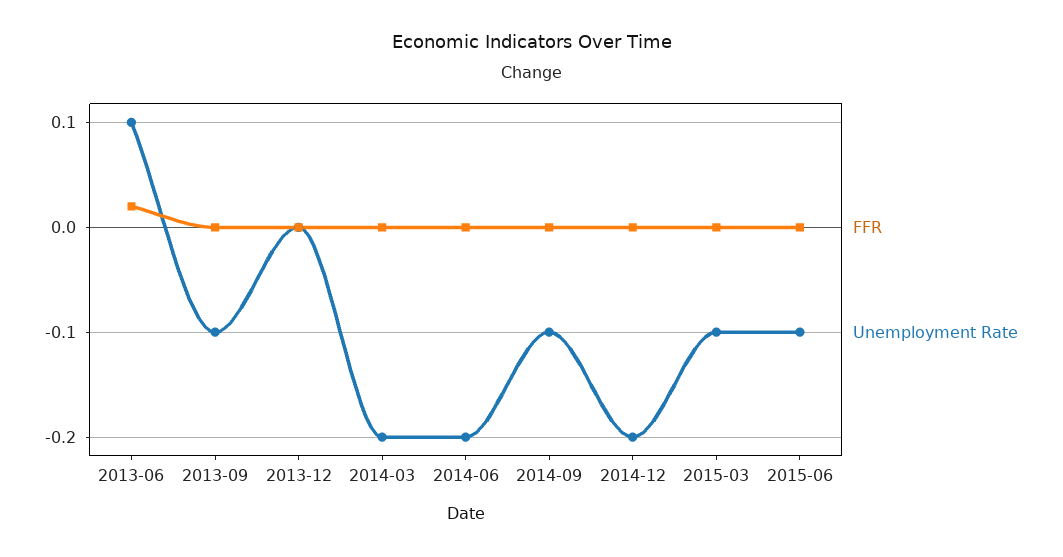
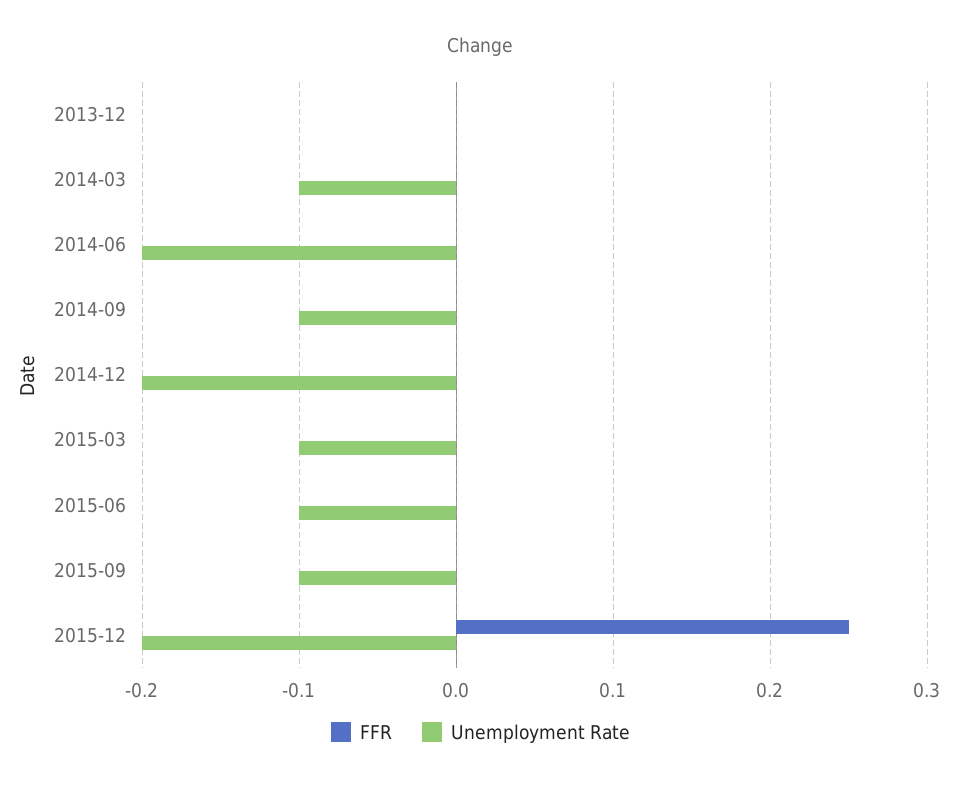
FFR, 2013-06: 0.02 -> none
Unemployment Rate, 2013-06: 0.1 -> none
FFR, 2013-09: 0 -> none
Unemployment Rate, 2013-09: -0.1 -> none
Unemployment Rate, 2014-03: -0.2 -> -0.1
FFR, 2015-09: none -> 0
Unemployment Rate, 2015-09: none -> -0.1
FFR, 2015-12: none -> 0.25
Unemployment Rate, 2015-12: none -> -0.2

